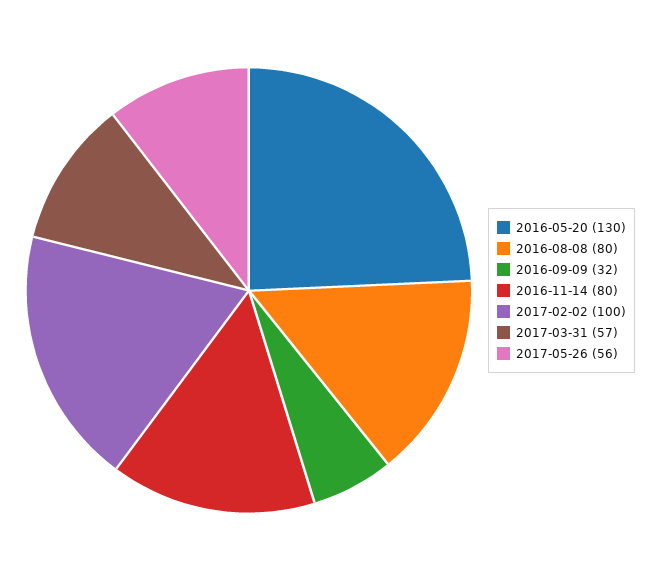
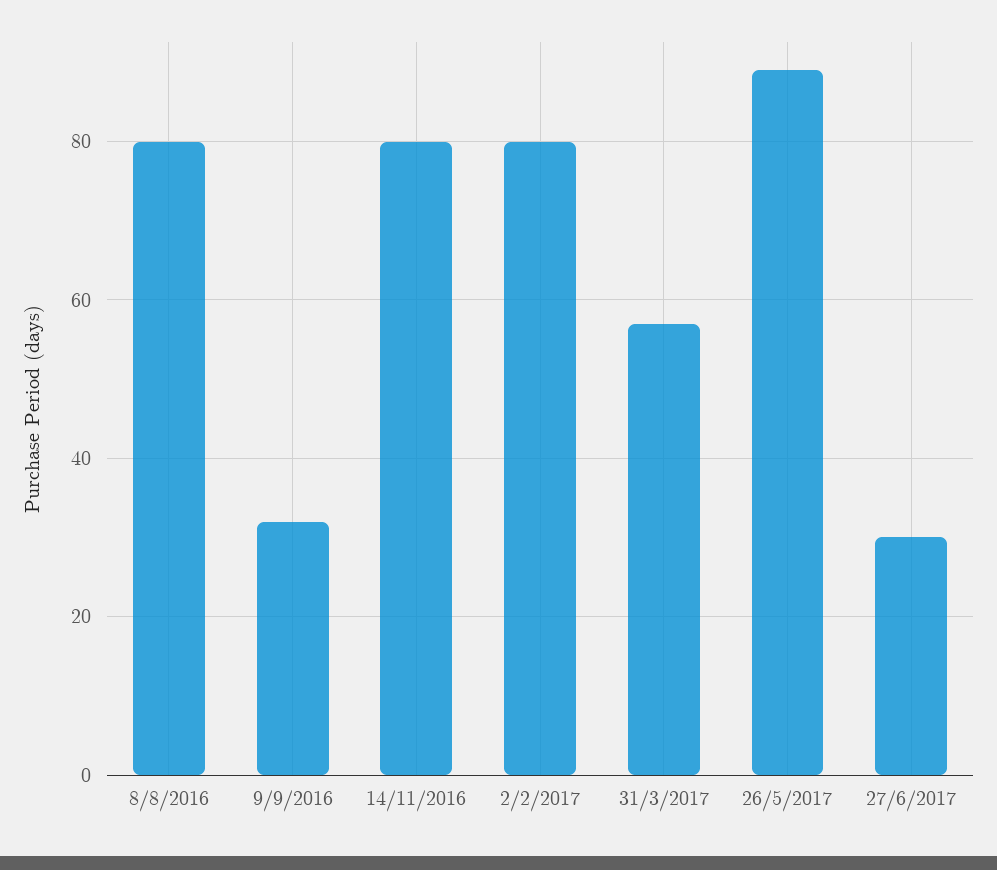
2016-05-20: 130 -> none
2017-02-02: 100 -> 80
2017-05-26: 56 -> 90
27/6/2017: none -> 30

